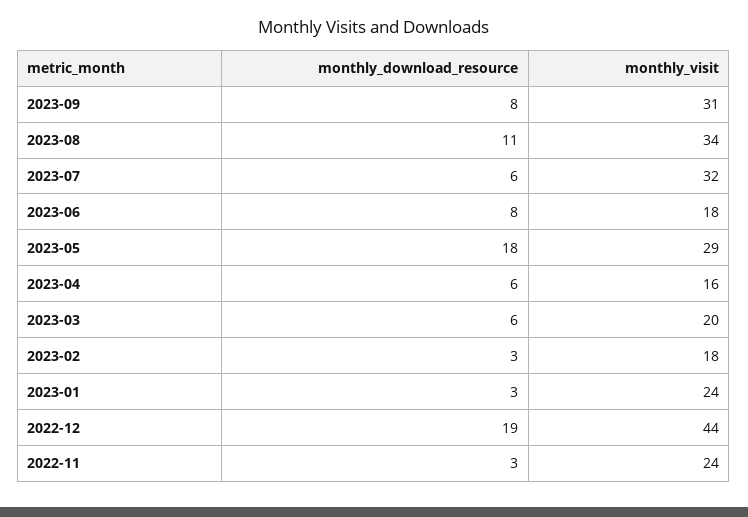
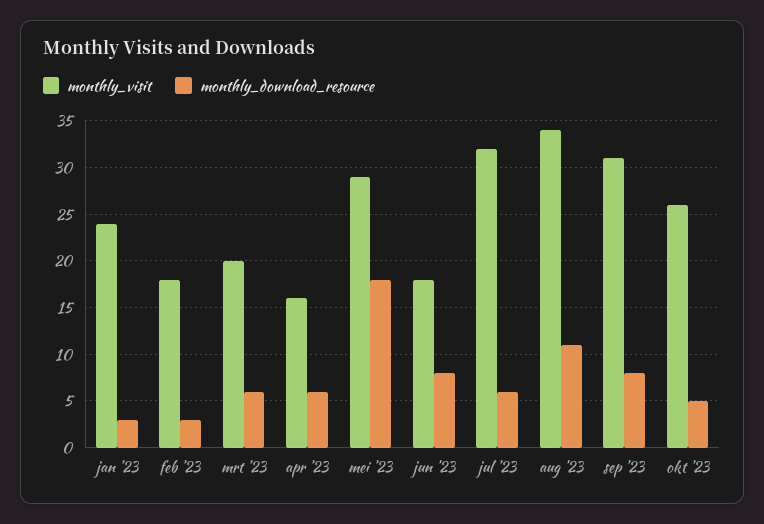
monthly_download_resource, 2022-12: 19 -> none
monthly_visit, 2022-12: 44 -> none
monthly_download_resource, 2022-11: 3 -> none
monthly_visit, 2022-11: 24 -> none
monthly_visit, okt '23: none -> 26
monthly_download_resource, okt '23: none -> 5

